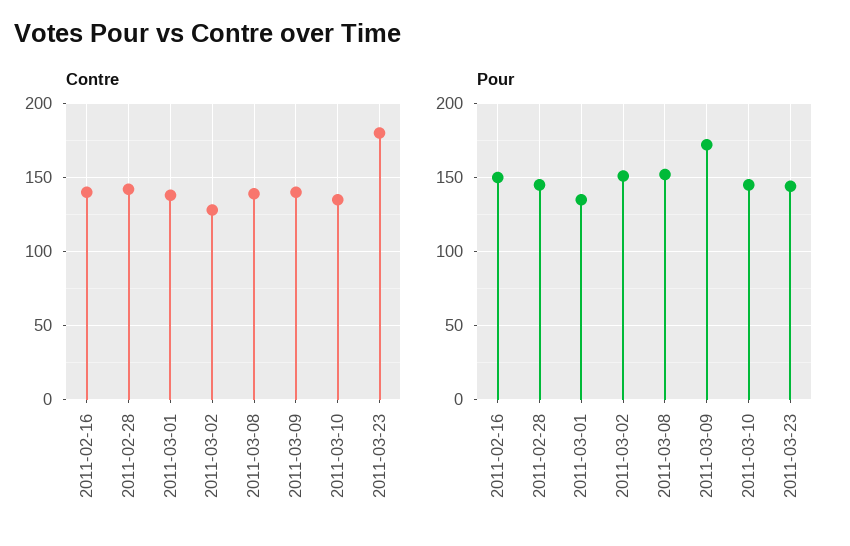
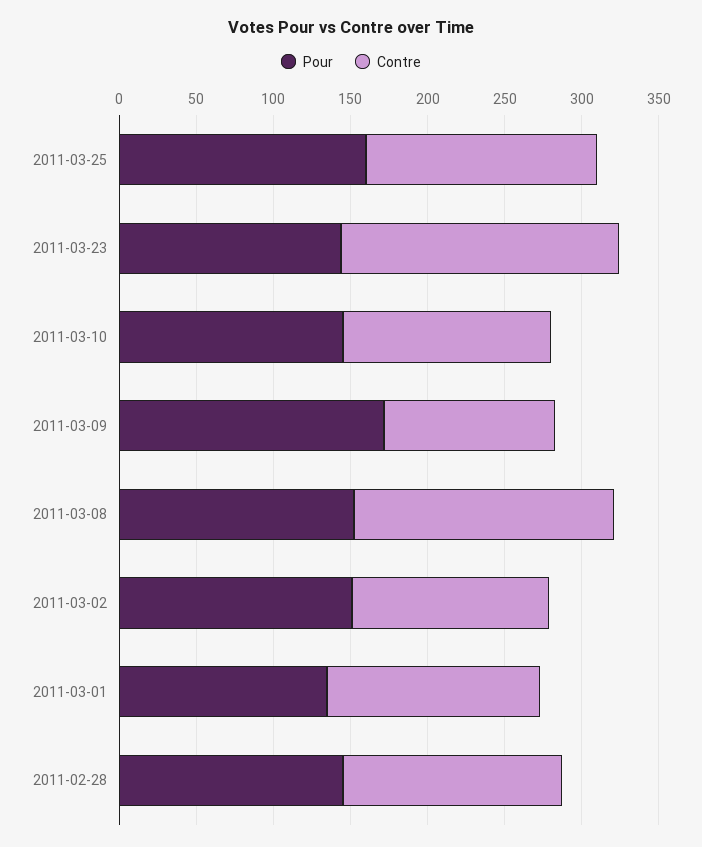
Contre, 2011-02-16: 140 -> none
Contre, 2011-03-08: 140 -> 170
Contre, 2011-03-09: 140 -> 110
Pour, 2011-02-16: 150 -> none
Pour, 2011-03-25: none -> 160
Contre, 2011-03-25: none -> 150

